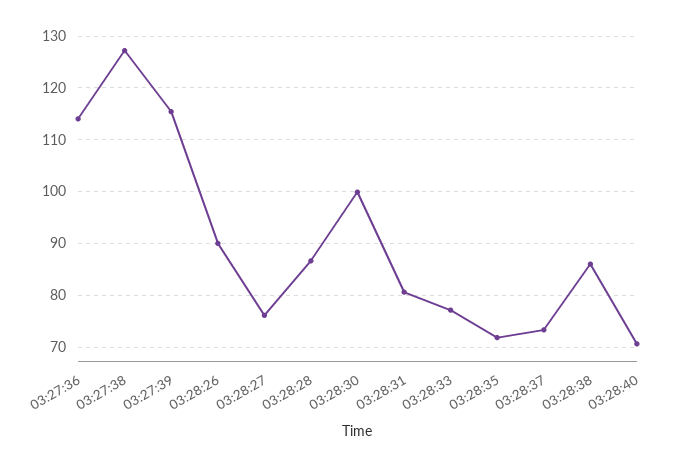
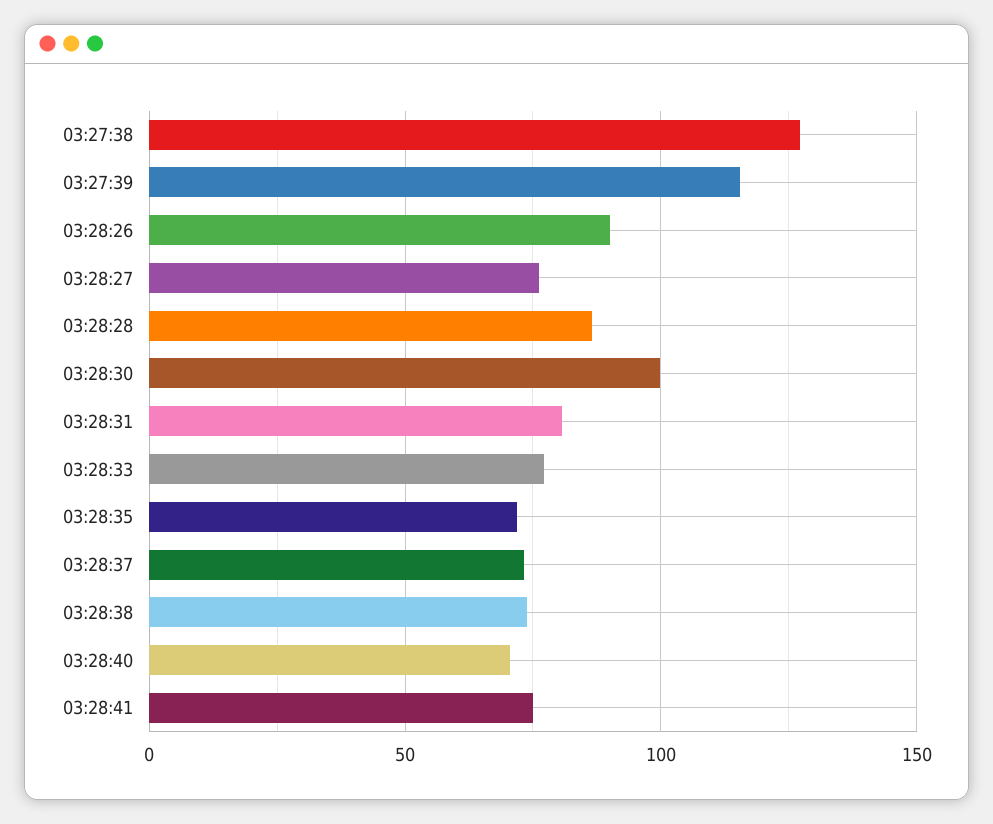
03:27:36: 114 -> none
03:28:38: 86 -> 75
03:28:41: none -> 75

